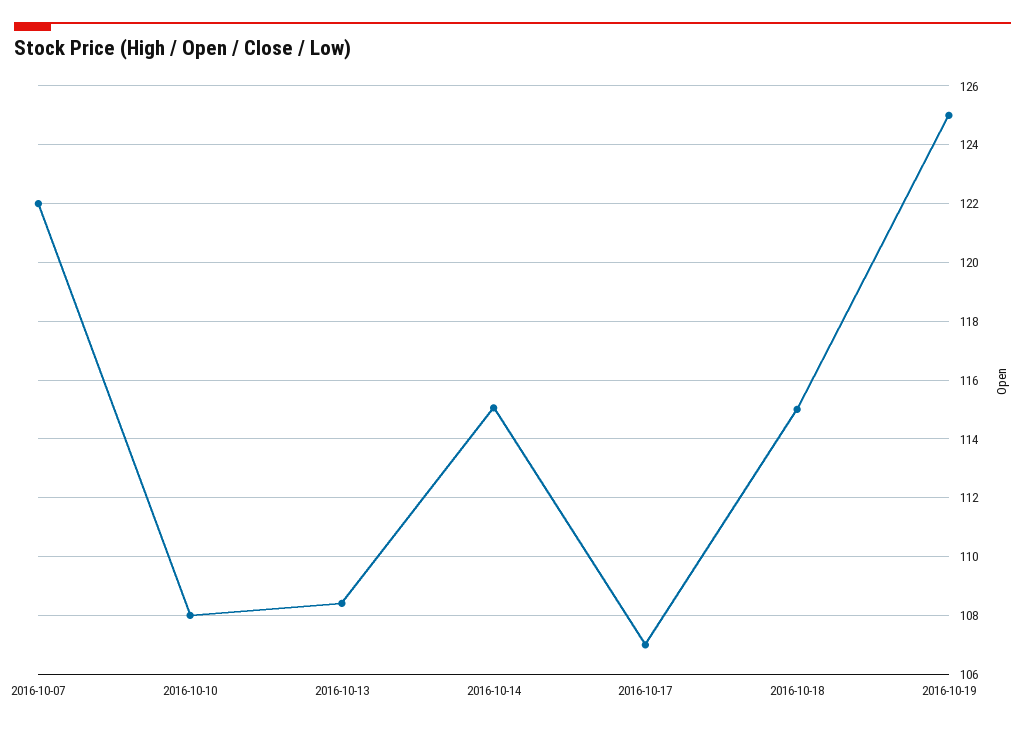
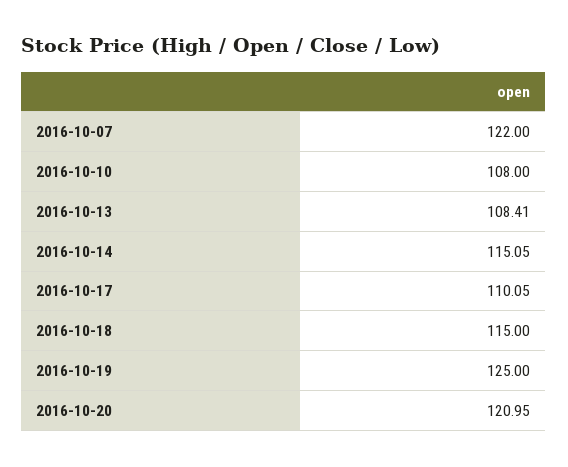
2016-10-17: 107 -> 110.05
2016-10-20: none -> 120.95

